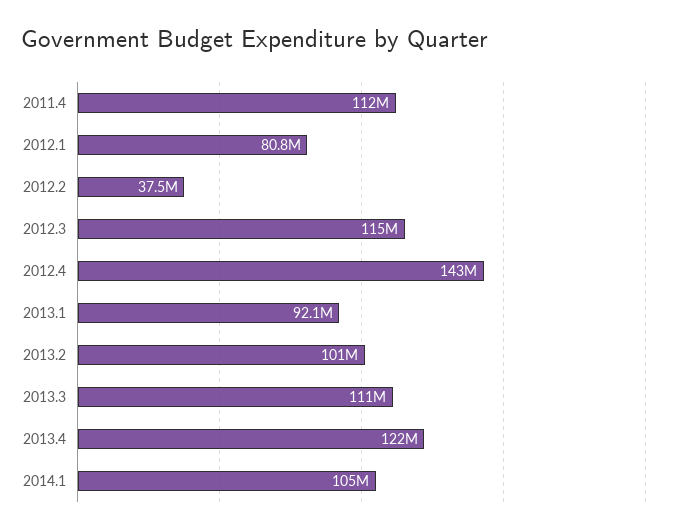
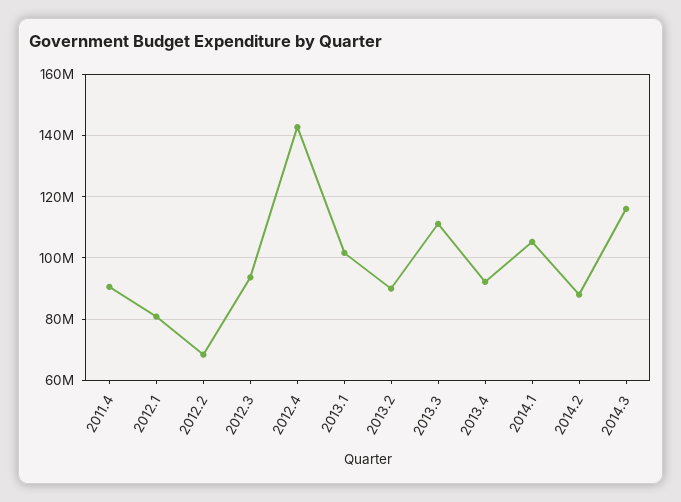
2011.4: 112000000 -> 90000000
2012.2: 37500000 -> 68000000
2012.3: 115000000 -> 94000000
2013.1: 92100000 -> 102000000
2013.2: 101000000 -> 90000000
2013.4: 122000000 -> 92000000
2014.2: none -> 88000000
2014.3: none -> 116000000

